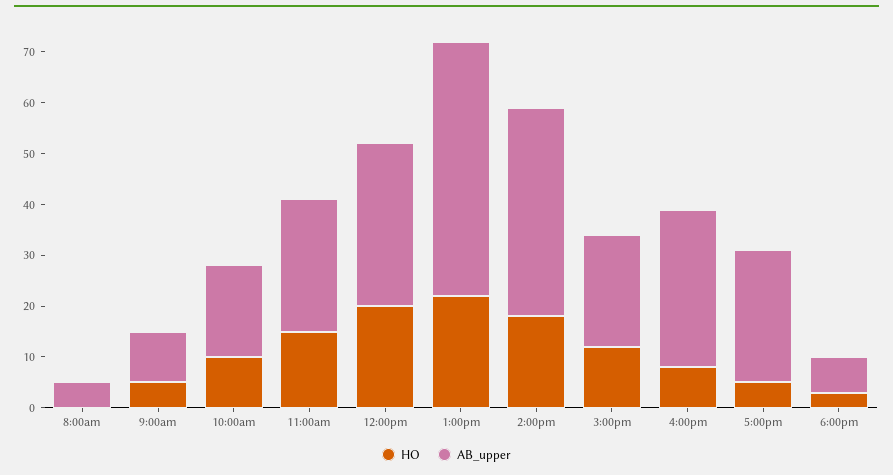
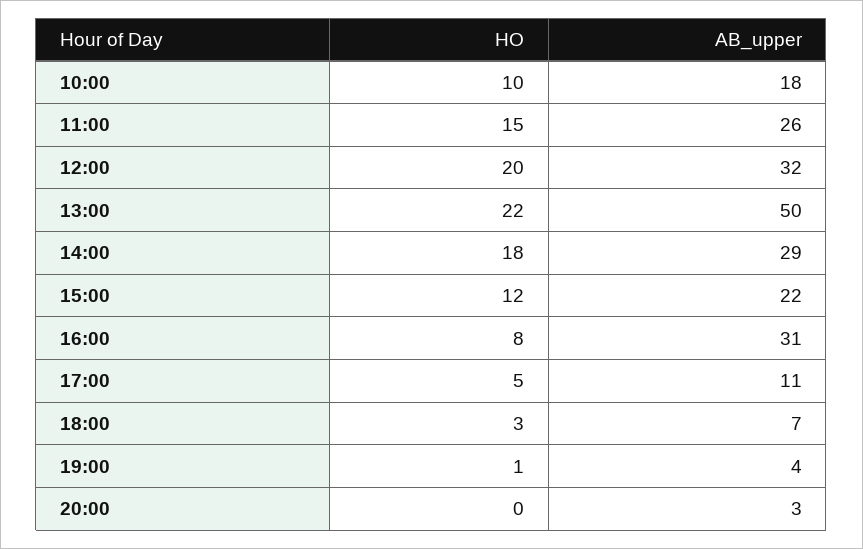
HO, 8:00am: 0 -> none
AB_upper, 8:00am: 5 -> none
HO, 9:00am: 5 -> none
AB_upper, 9:00am: 10 -> none
AB_upper, 2:00pm: 40 -> 29
AB_upper, 5:00pm: 25 -> 11
HO, 19:00: none -> 1
AB_upper, 19:00: none -> 4
HO, 20:00: none -> 0
AB_upper, 20:00: none -> 3

